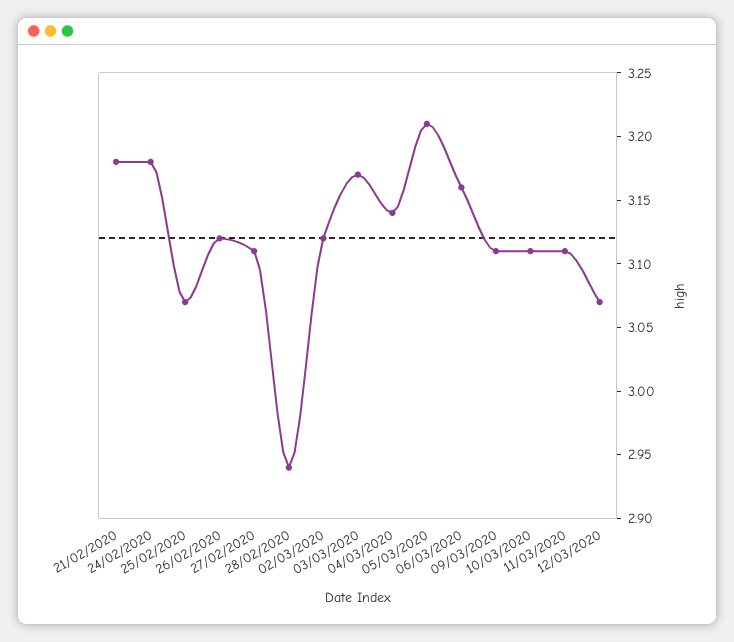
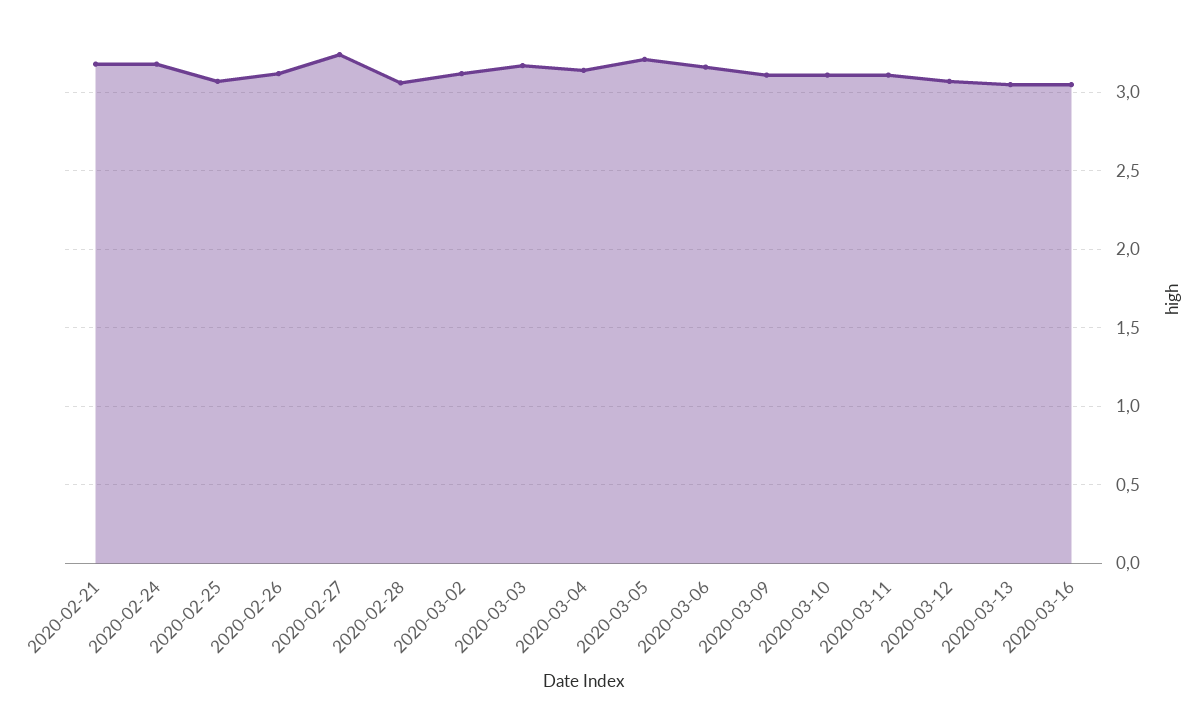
27/02/2020: 3.11 -> 3.25
28/02/2020: 2.94 -> 3.05
2020-03-13: none -> 3.05
2020-03-16: none -> 3.05

